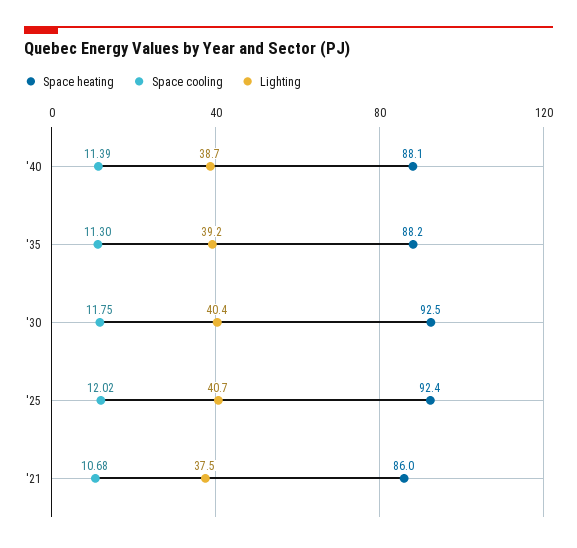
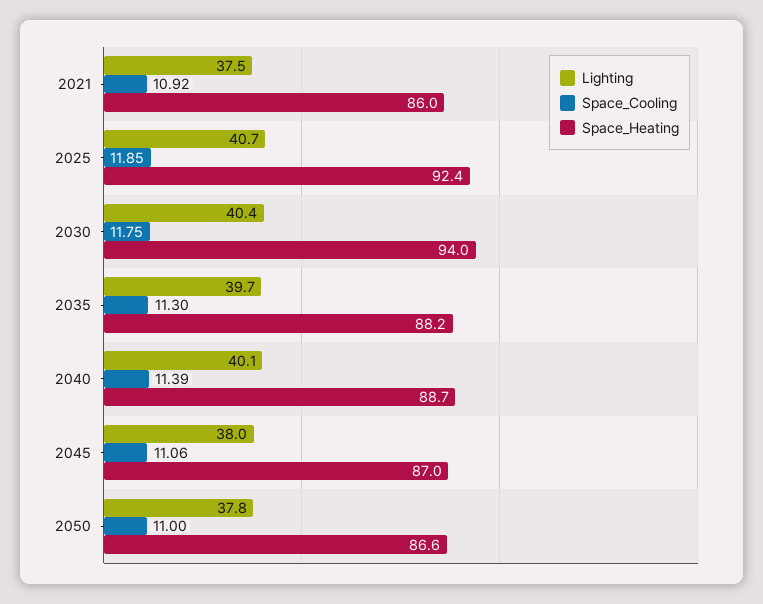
Space heating, '40: 88.1 -> 88.7
Lighting, '40: 38.7 -> 40.1
Lighting, '35: 39.2 -> 39.7
Space heating, '30: 92.5 -> 94
Space cooling, '25: 12.02 -> 11.85
Space cooling, '21: 10.68 -> 10.92
Lighting, 2045: none -> 38
Space cooling, 2045: none -> 11.06
Space heating, 2045: none -> 87
Lighting, 2050: none -> 37.8
Space cooling, 2050: none -> 11
Space heating, 2050: none -> 86.6

